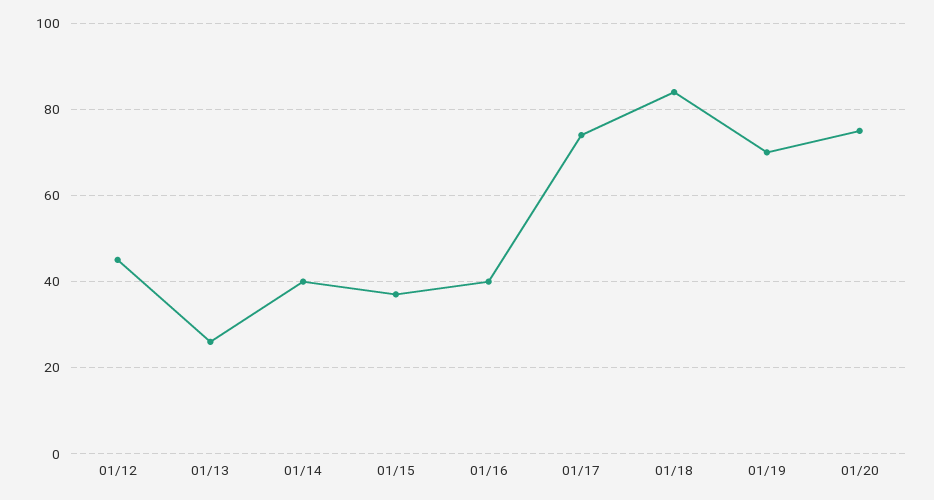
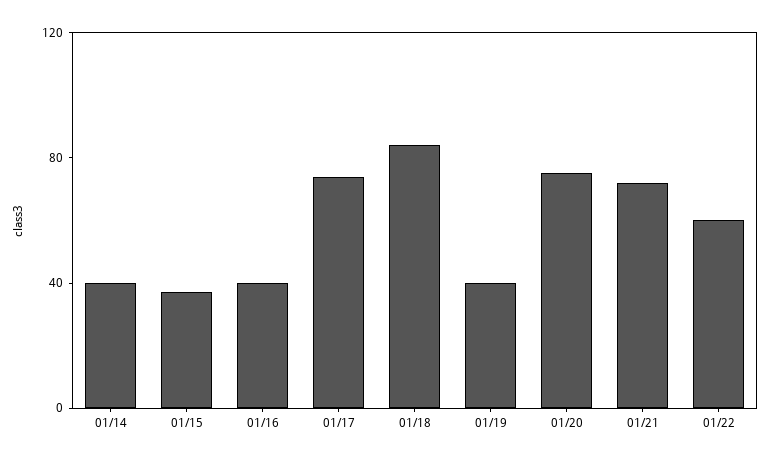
01/12: 45 -> none
01/13: 25 -> none
01/19: 70 -> 40
01/21: none -> 70
01/22: none -> 60

